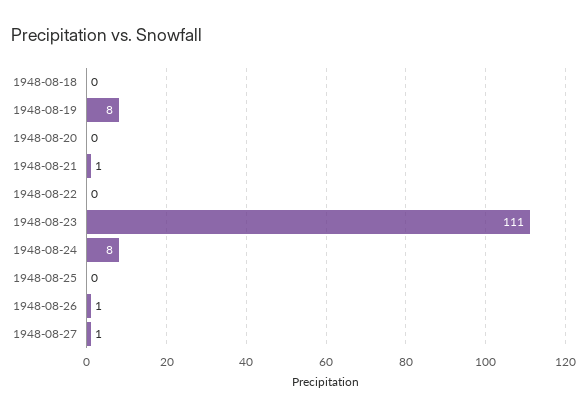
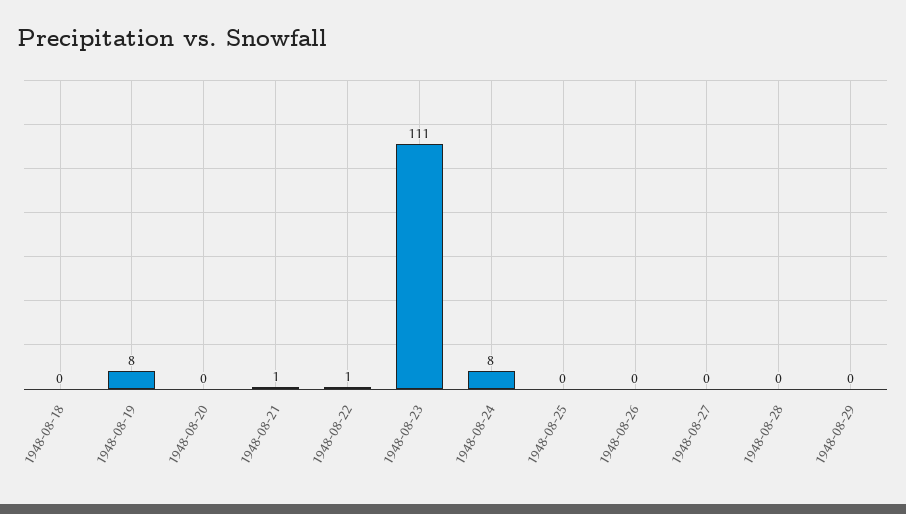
1948-08-22: 0 -> 1
1948-08-26: 1 -> 0
1948-08-27: 1 -> 0
1948-08-28: none -> 0
1948-08-29: none -> 0

